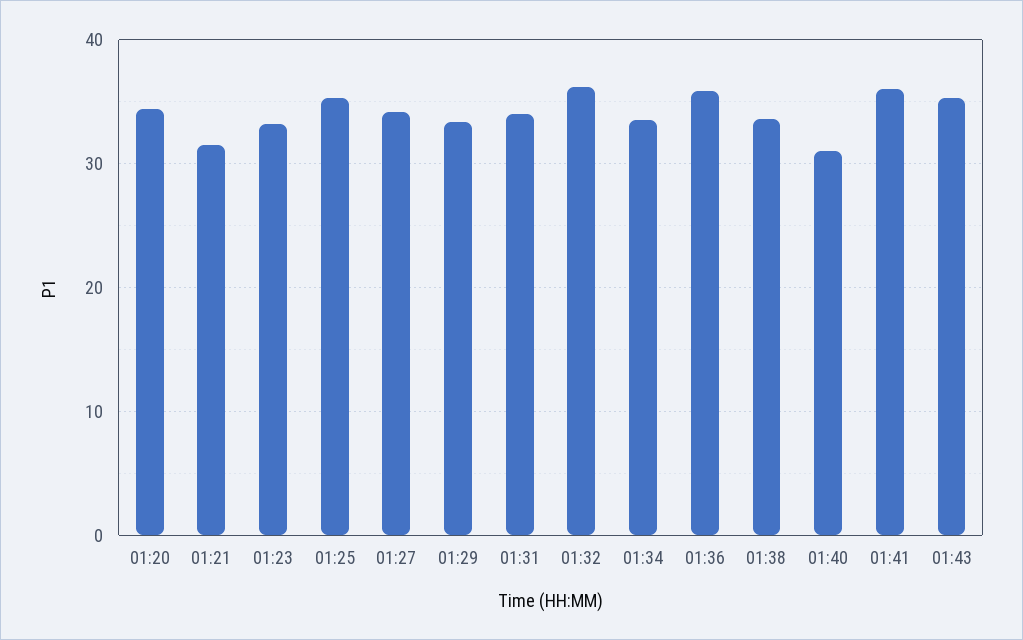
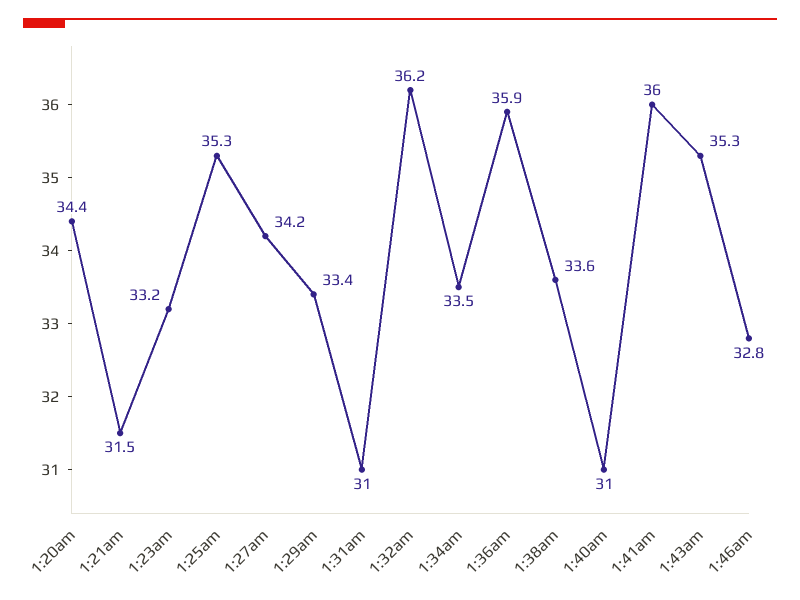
01:31: 34 -> 31
1:46am: none -> 32.8

